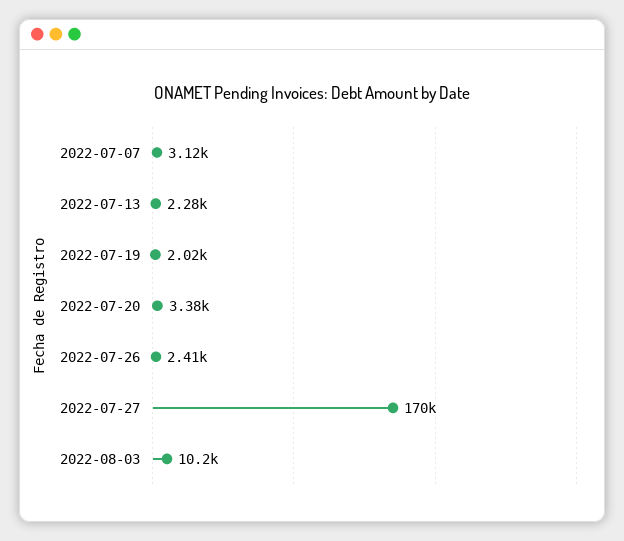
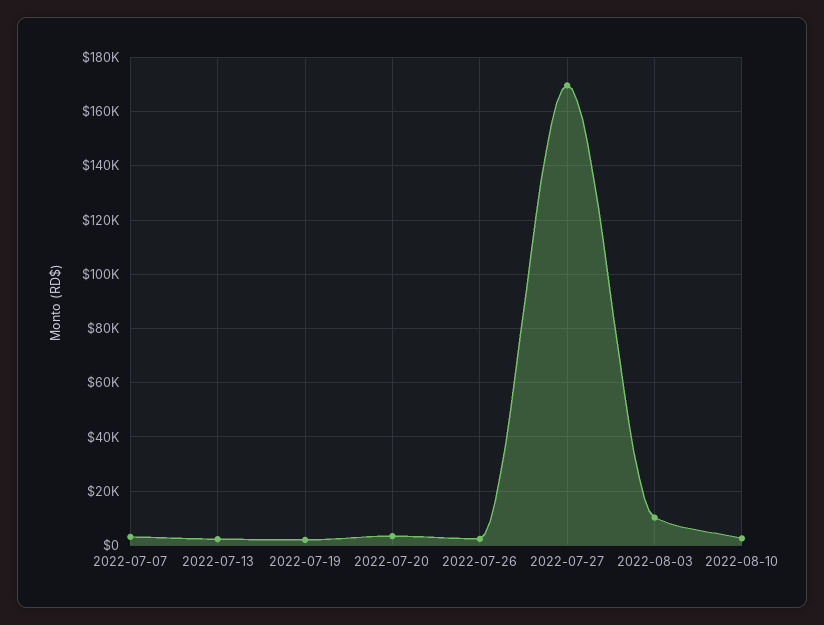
2022-08-10: none -> 2500

